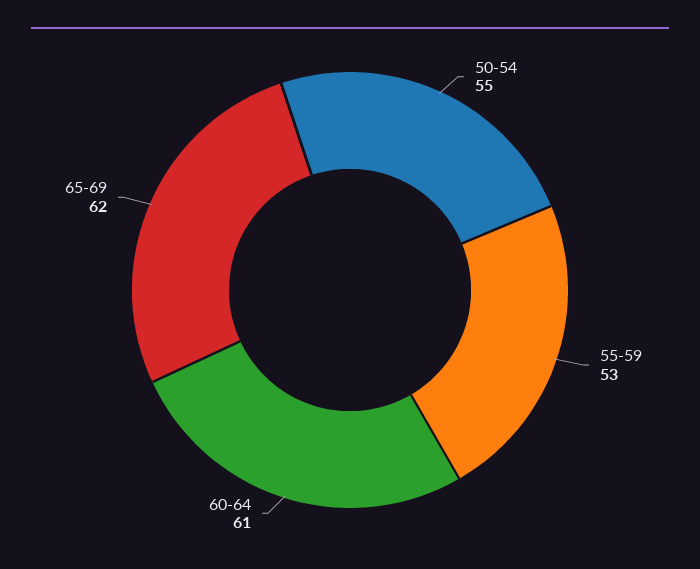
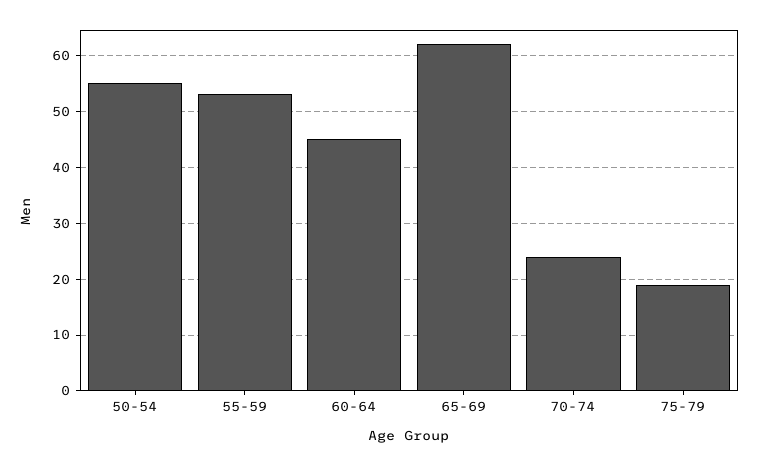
60-64: 61 -> 45
70-74: none -> 25
75-79: none -> 20

